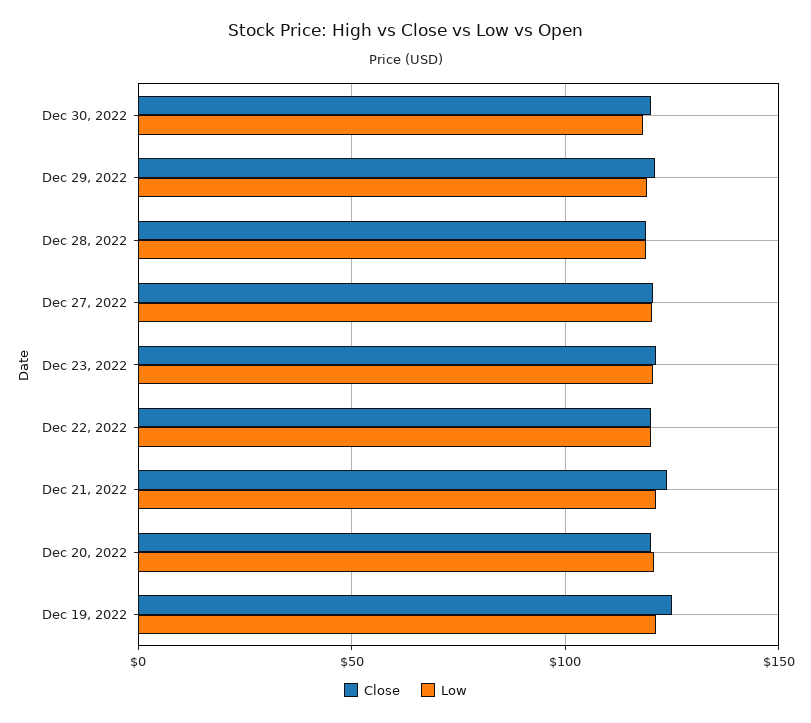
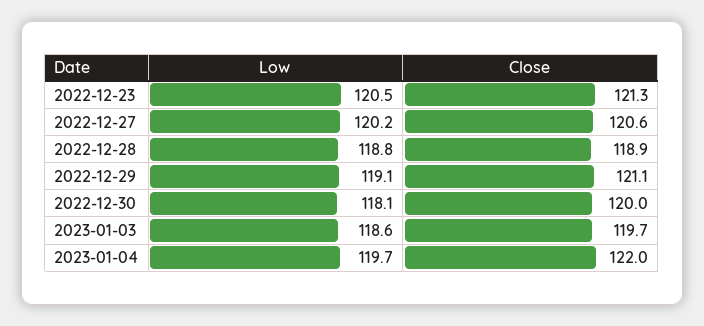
Close, Dec 22, 2022: 120 -> none
Low, Dec 22, 2022: 120 -> none
Close, Dec 21, 2022: 125 -> none
Low, Dec 21, 2022: 120 -> none
Close, Dec 20, 2022: 120 -> none
Low, Dec 20, 2022: 120 -> none
Close, Dec 19, 2022: 125 -> none
Low, Dec 19, 2022: 120 -> none
Low, 2023-01-03: none -> 118.6
Close, 2023-01-03: none -> 119.7
Low, 2023-01-04: none -> 119.7
Close, 2023-01-04: none -> 122

